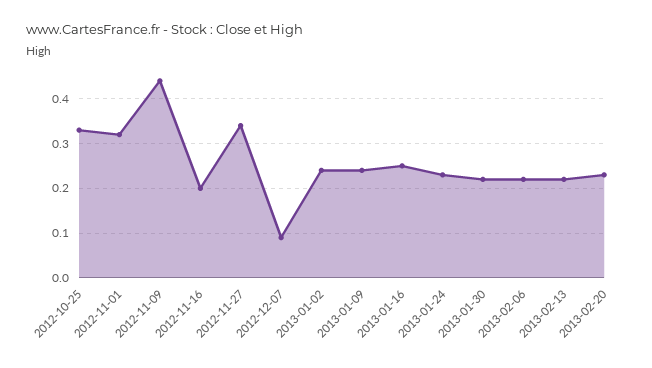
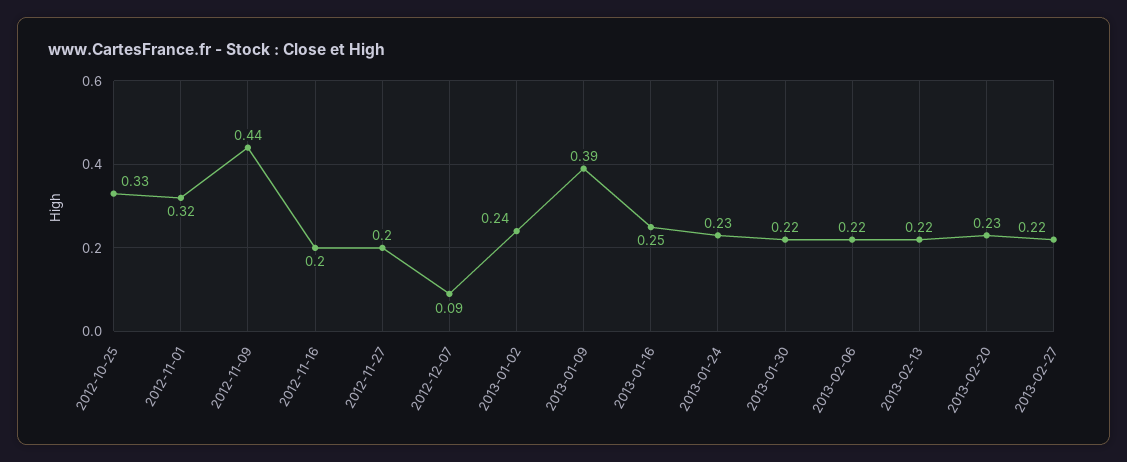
2012-11-27: 0.35 -> 0.2
2013-01-09: 0.25 -> 0.39
2013-02-27: none -> 0.22

